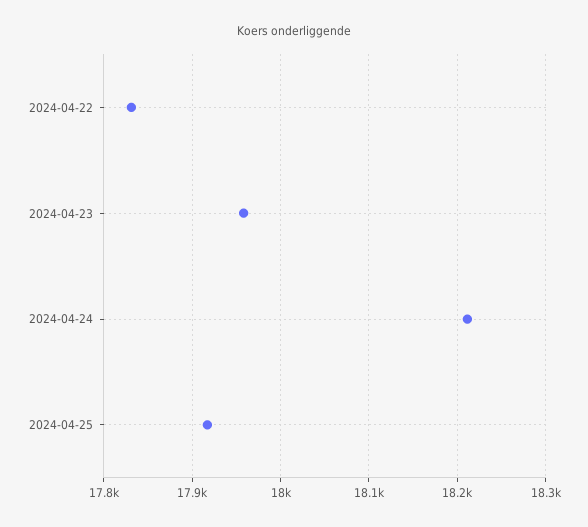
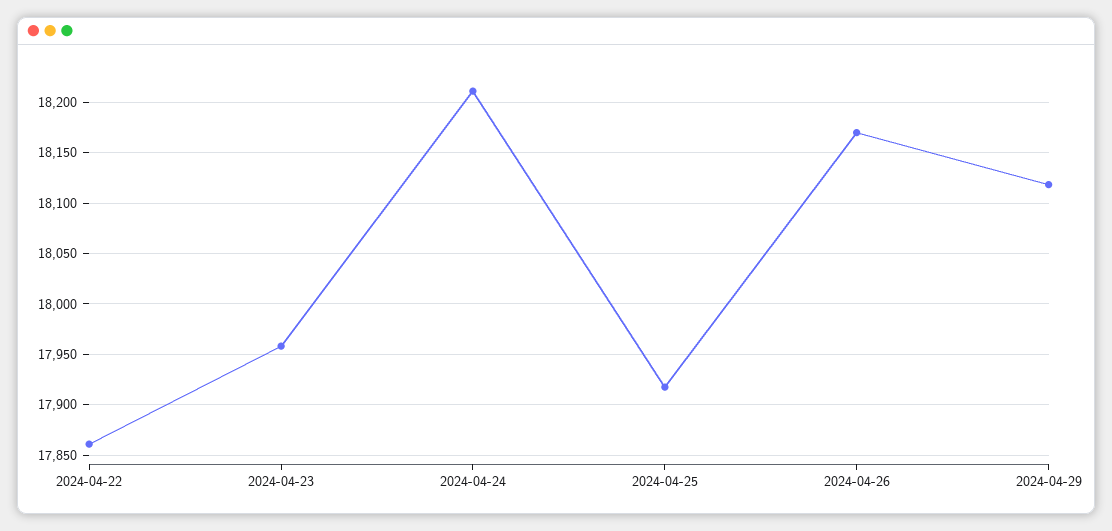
2024-04-22: 17830 -> 17860
2024-04-26: none -> 18170
2024-04-29: none -> 18120

